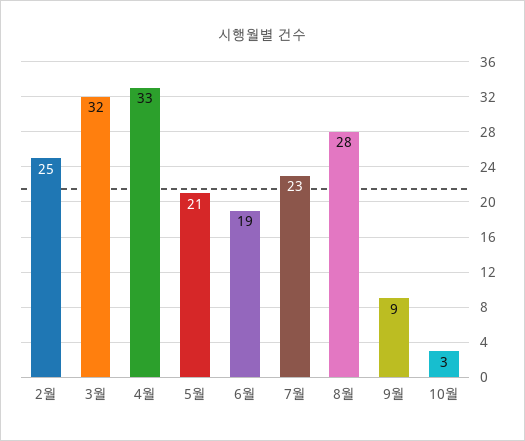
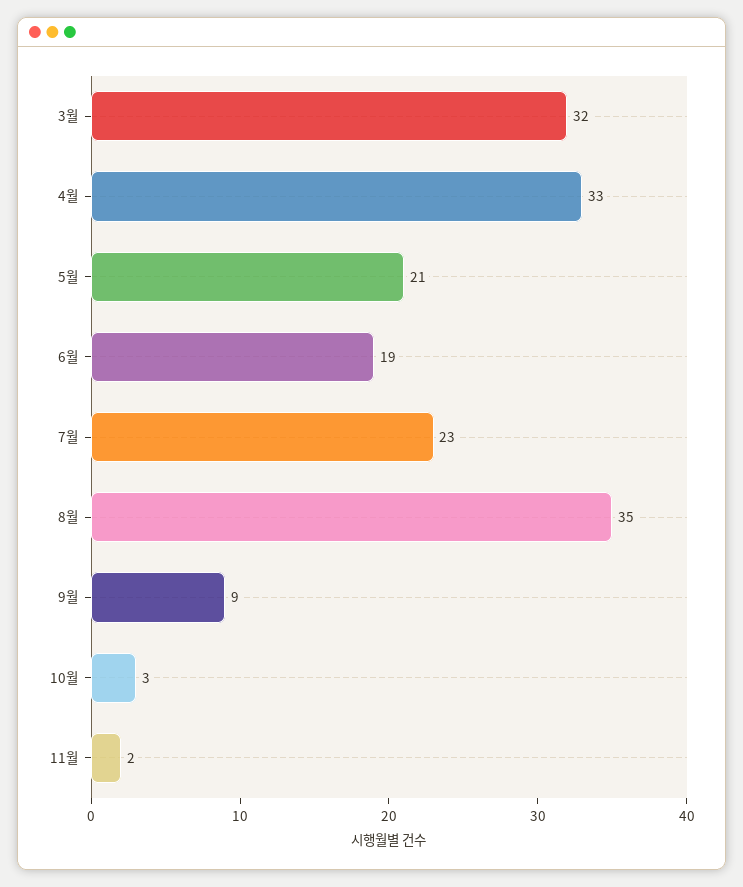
2월: 25 -> none
8월: 28 -> 35
11월: none -> 2

